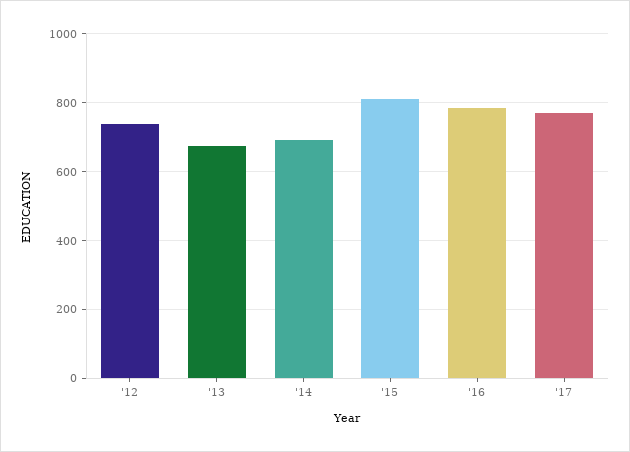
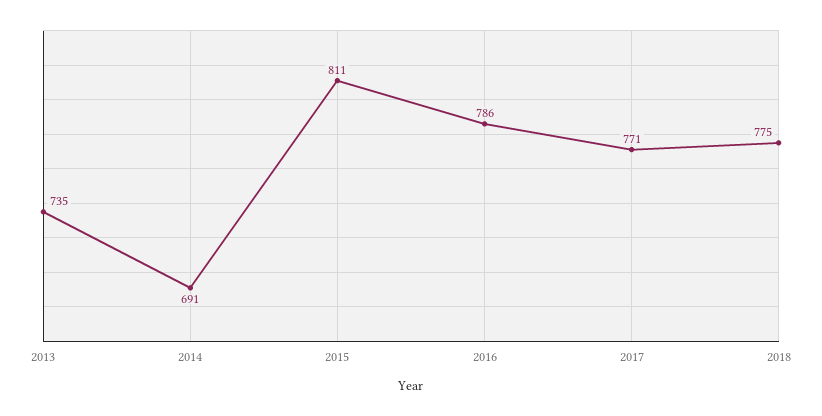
'12: 740 -> none
'13: 680 -> 735
2018: none -> 775

